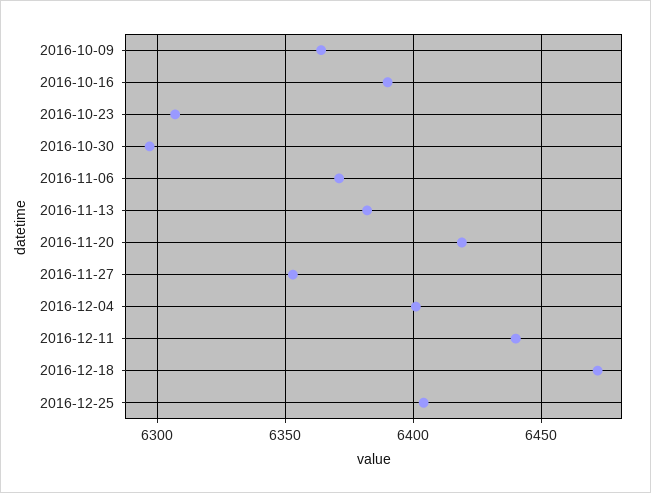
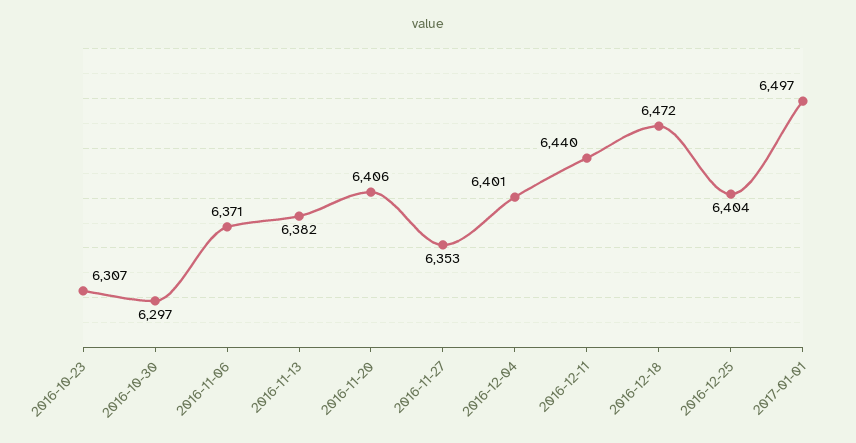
2016-10-09: 6365 -> none
2016-10-16: 6390 -> none
2016-11-20: 6420 -> 6406
2017-01-01: none -> 6497

